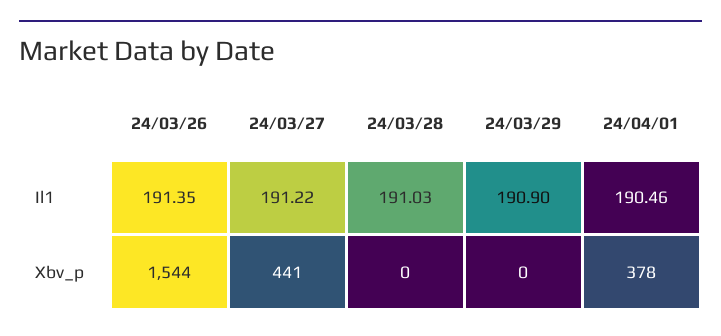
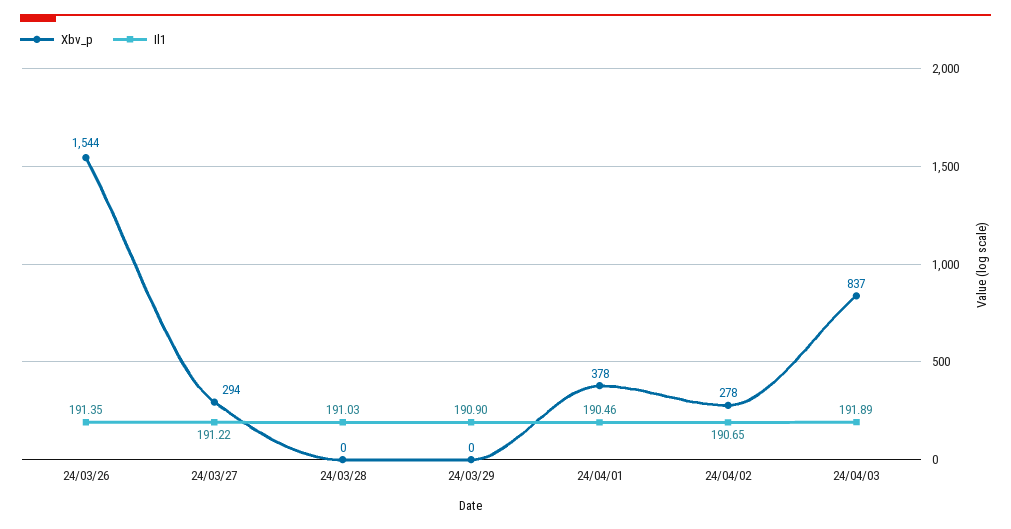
Xbv_p, 24/03/27: 441 -> 294
Xbv_p, 24/04/02: none -> 278
Il1, 24/04/02: none -> 190.65
Xbv_p, 24/04/03: none -> 837
Il1, 24/04/03: none -> 191.89

